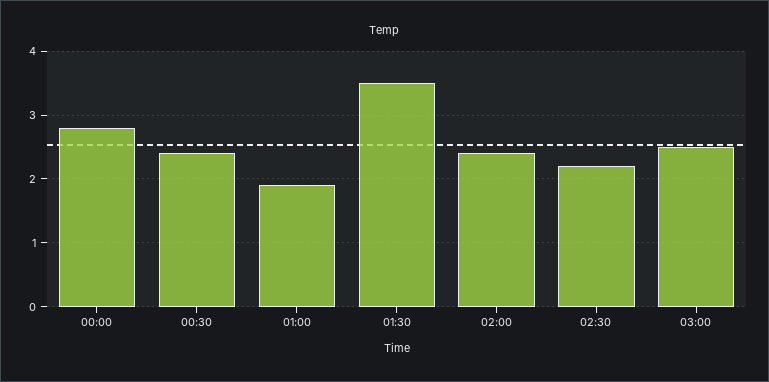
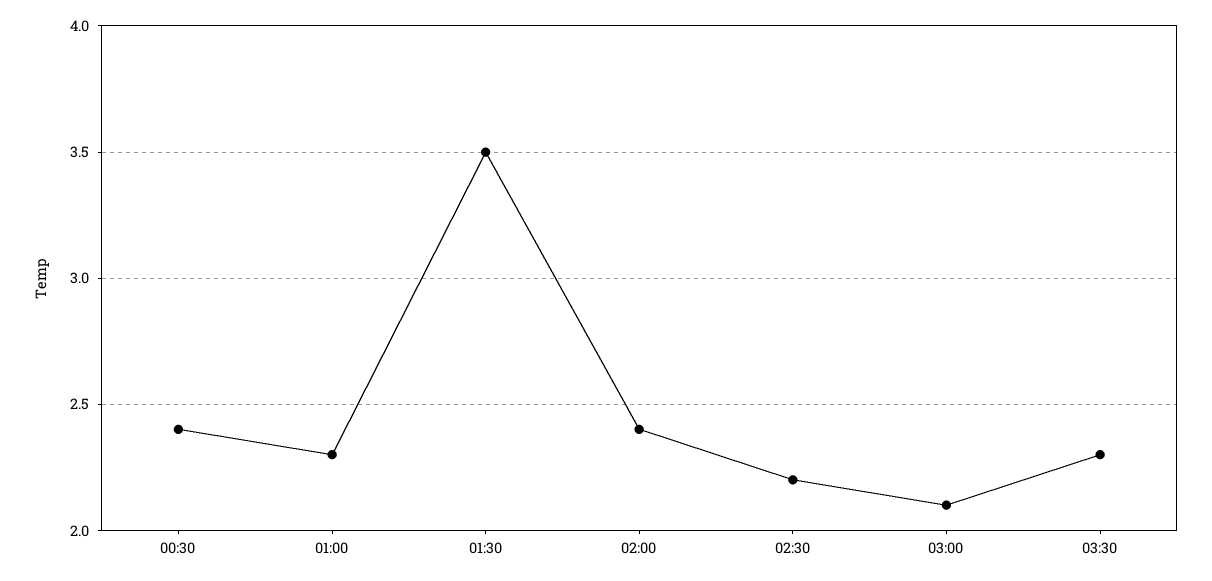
00:00: 2.8 -> none
01:00: 1.9 -> 2.3
03:00: 2.5 -> 2.1
03:30: none -> 2.3

